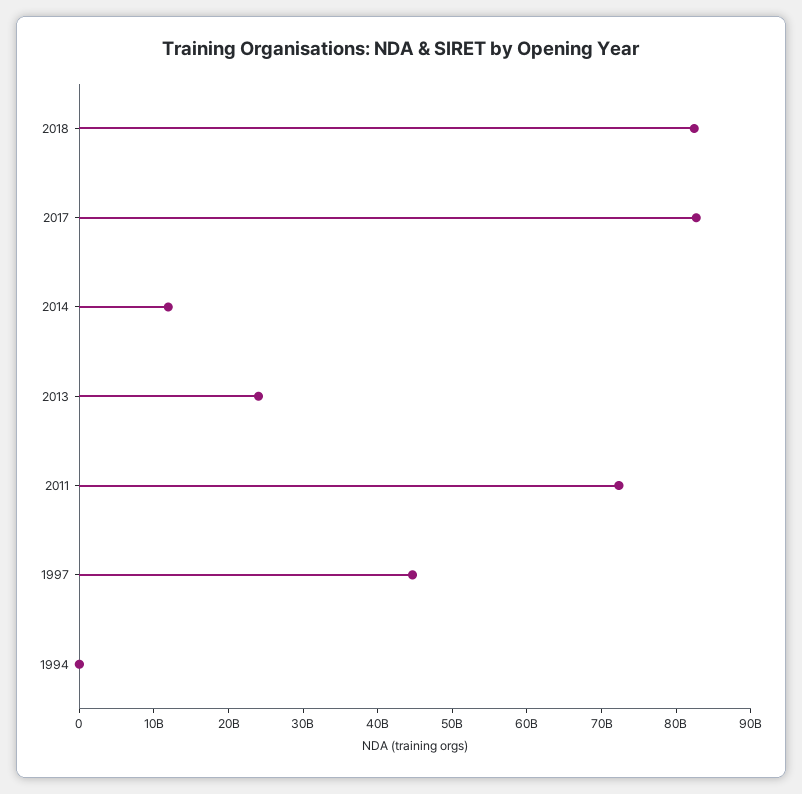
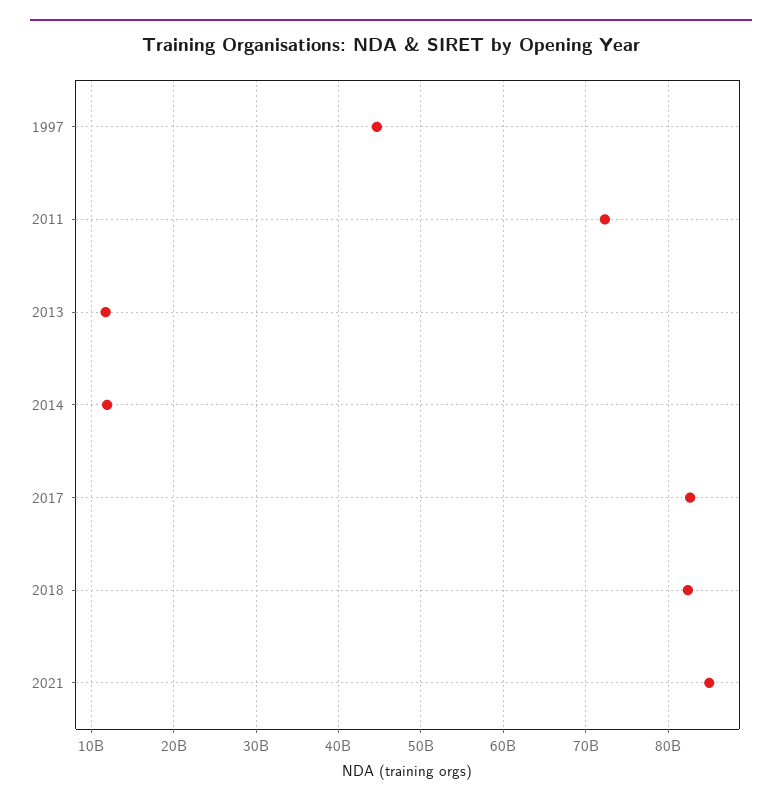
2013: 24000000000 -> 12000000000
1994: 0 -> none
2021: none -> 85000000000

